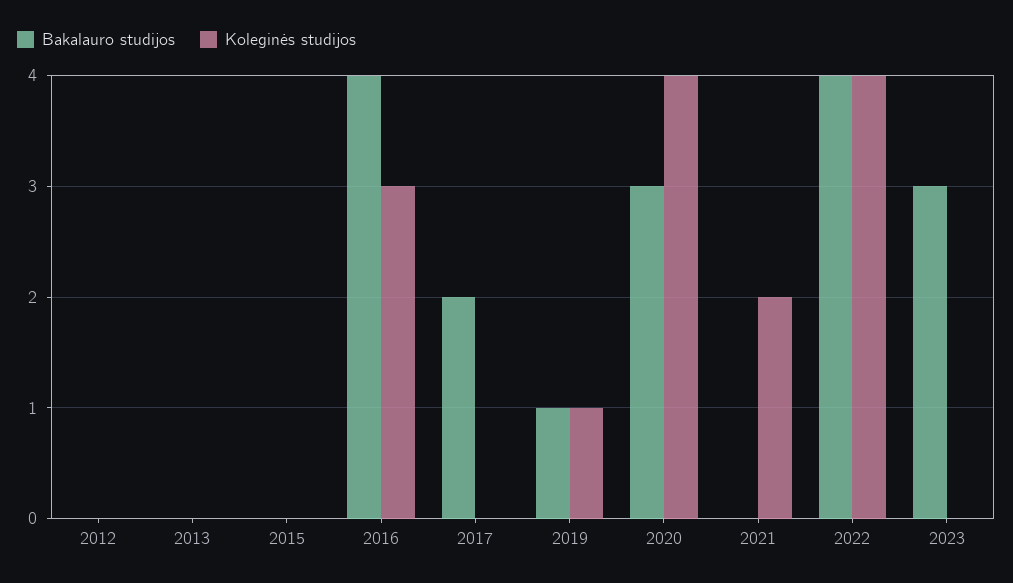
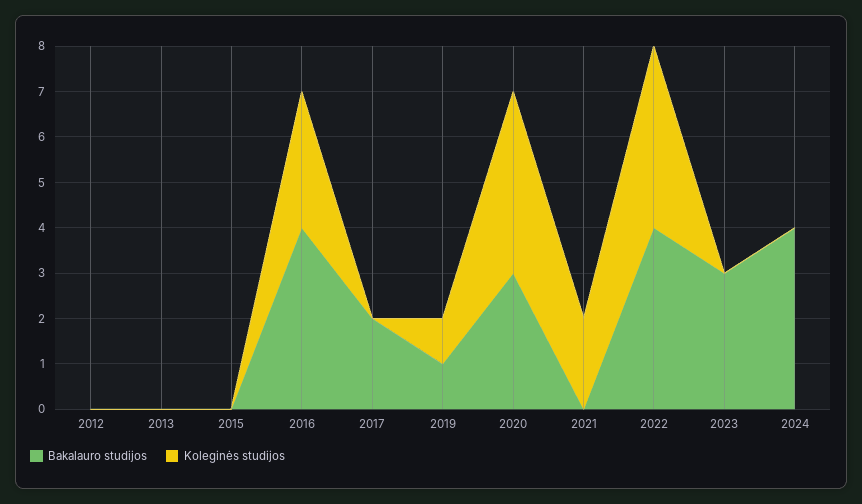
Bakalauro studijos, 2024: none -> 4
Koleginės studijos, 2024: none -> 0

